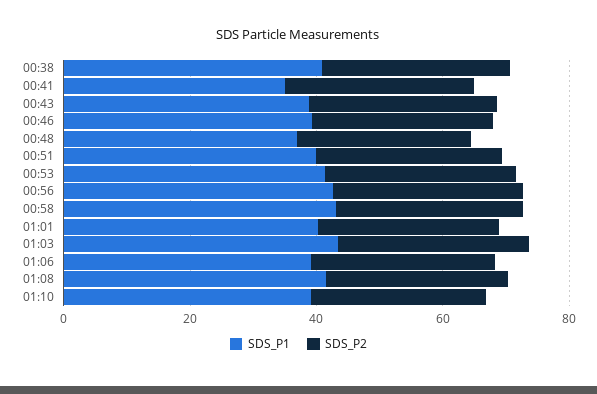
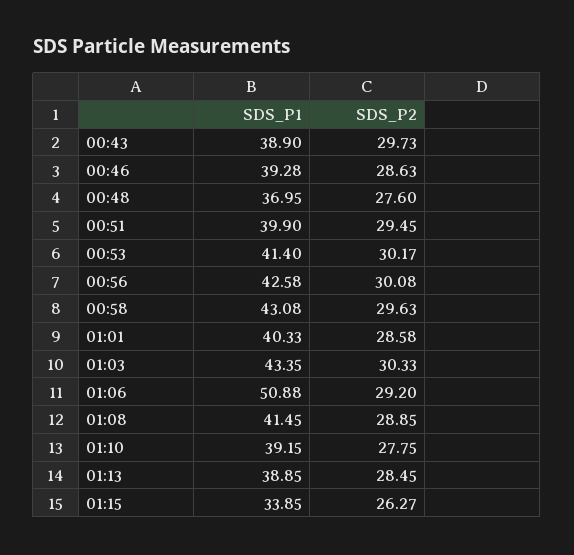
SDS_P1, 00:38: 40 -> none
SDS_P2, 00:38: 30 -> none
SDS_P1, 00:41: 35 -> none
SDS_P2, 00:41: 30 -> none
SDS_P1, 01:06: 40 -> 50.88
SDS_P1, 01:13: none -> 38.85
SDS_P2, 01:13: none -> 28.45
SDS_P1, 01:15: none -> 33.85
SDS_P2, 01:15: none -> 26.27

